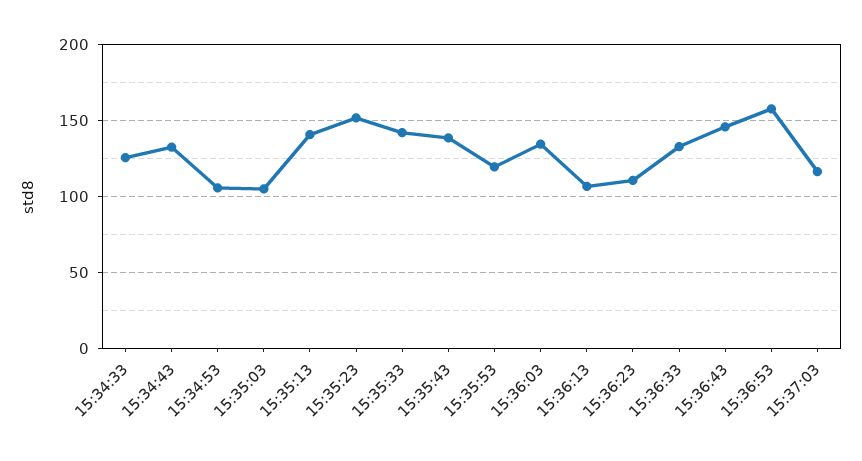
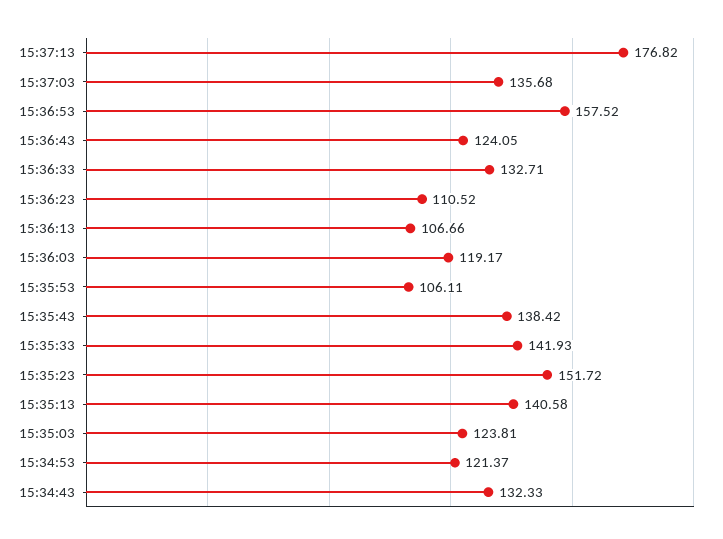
15:34:33: 125 -> none
15:34:53: 105 -> 121.37
15:35:03: 105 -> 123.81
15:35:53: 120 -> 106.11
15:36:03: 135 -> 119.17
15:36:43: 145 -> 124.05
15:37:03: 115 -> 135.68
15:37:13: none -> 176.82

